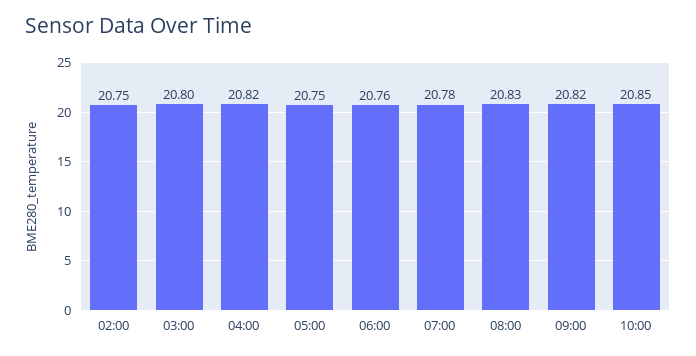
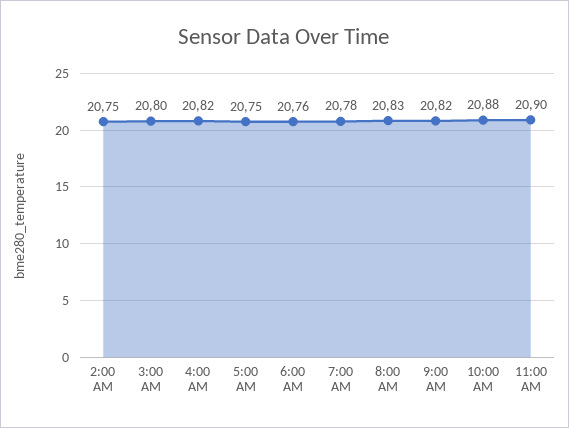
10:00: 20.85 -> 20.88
11:00 AM: none -> 20.9

